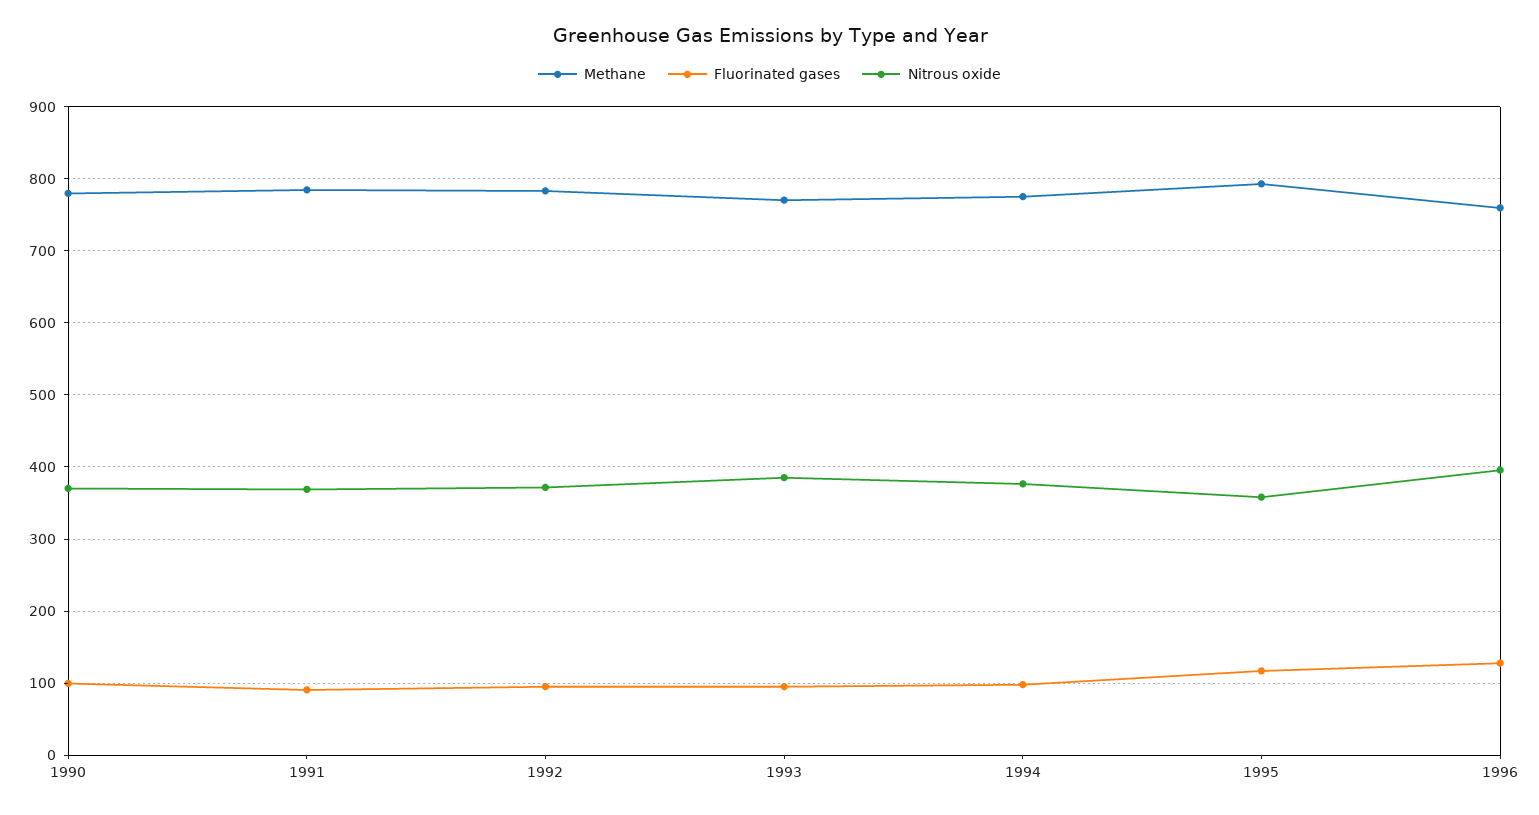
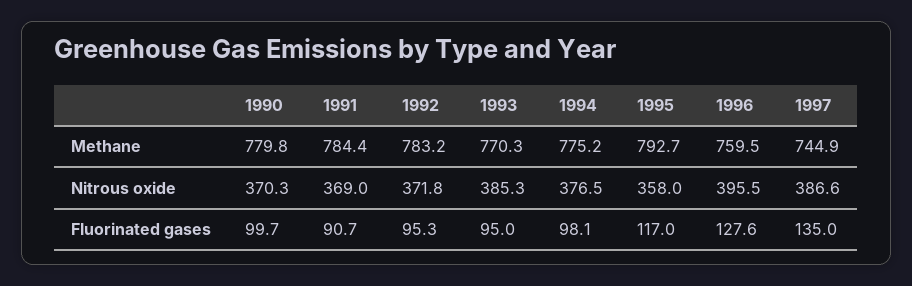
Methane, 1997: none -> 744.9
Nitrous oxide, 1997: none -> 386.6
Fluorinated gases, 1997: none -> 135

